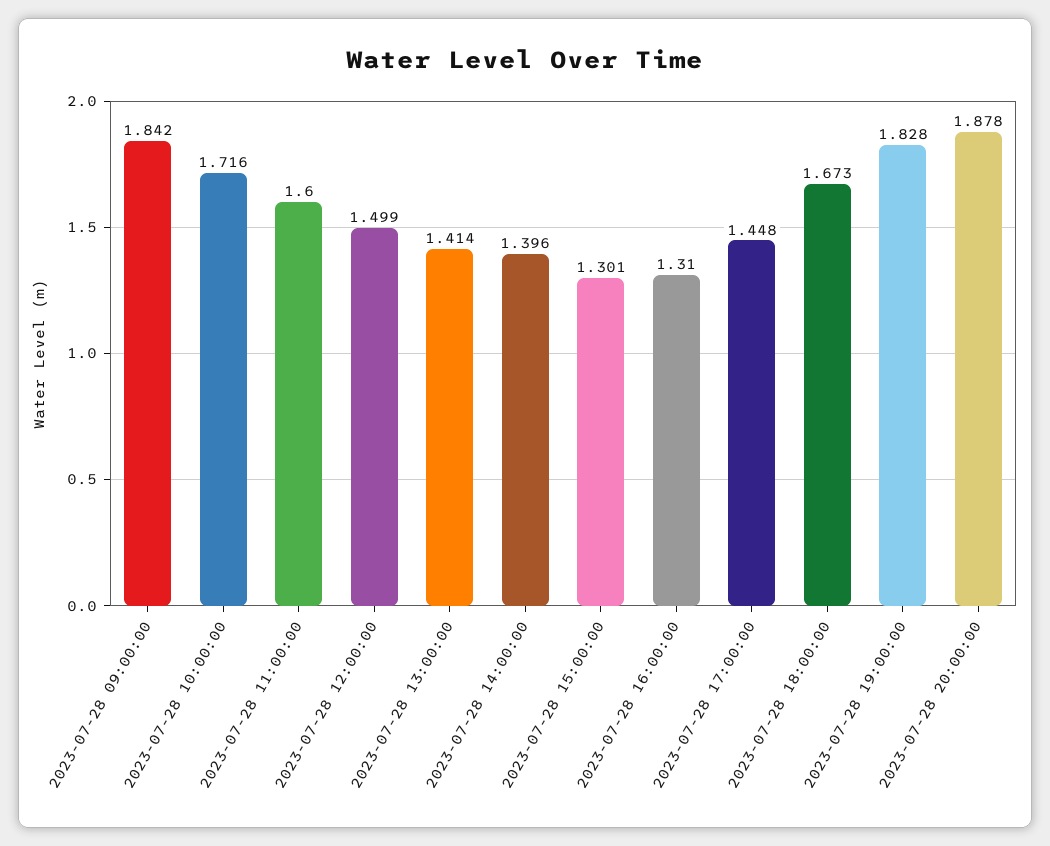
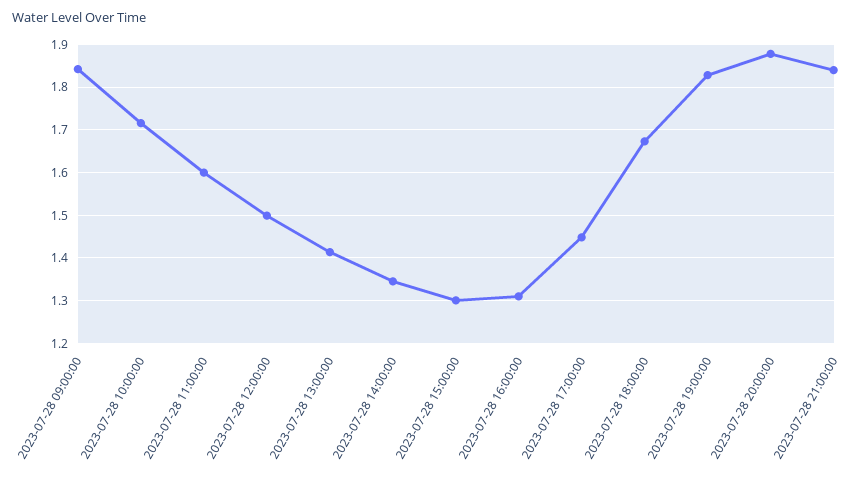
2023-07-28 14:00:00: 1.396 -> 1.34
2023-07-28 21:00:00: none -> 1.84

